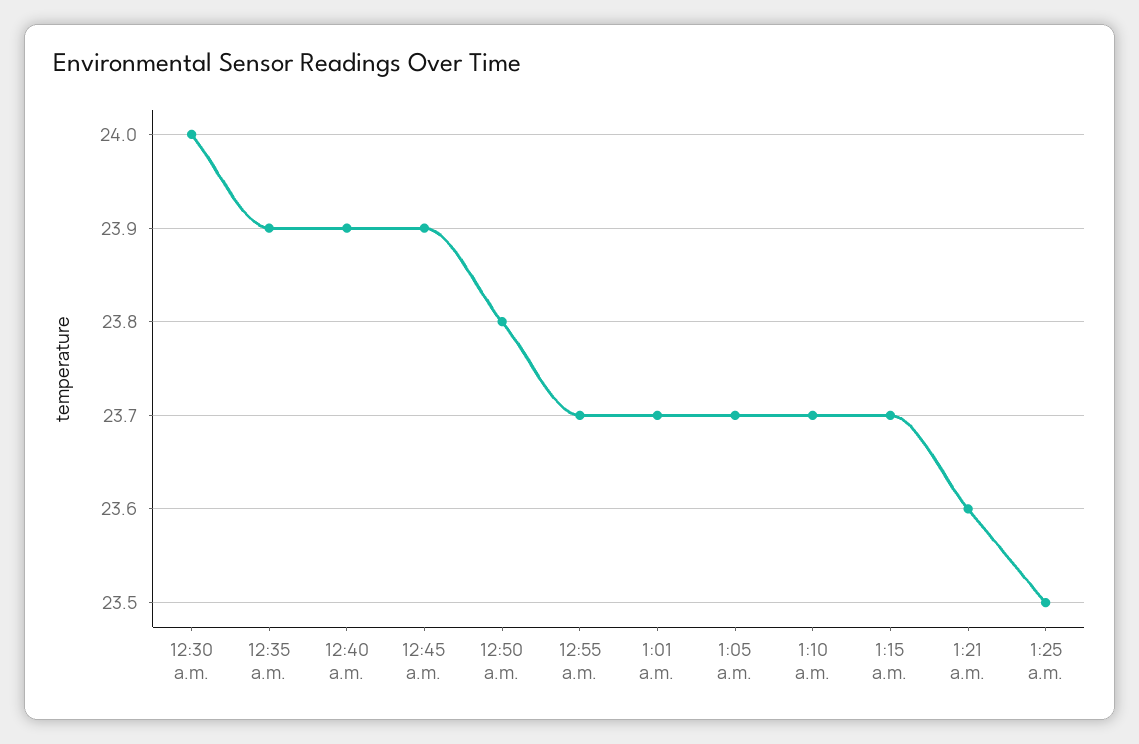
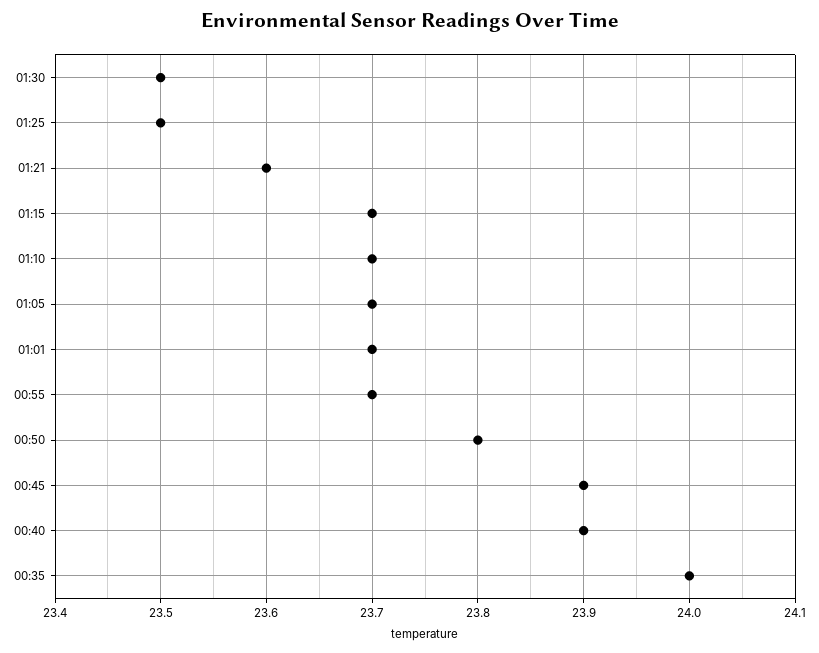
12:30 a.m.: 24 -> none
12:35 a.m.: 23.9 -> 24
01:30: none -> 23.5

